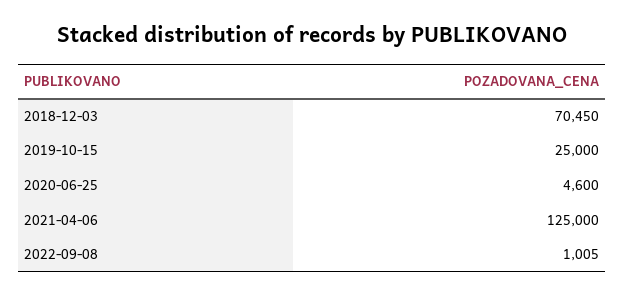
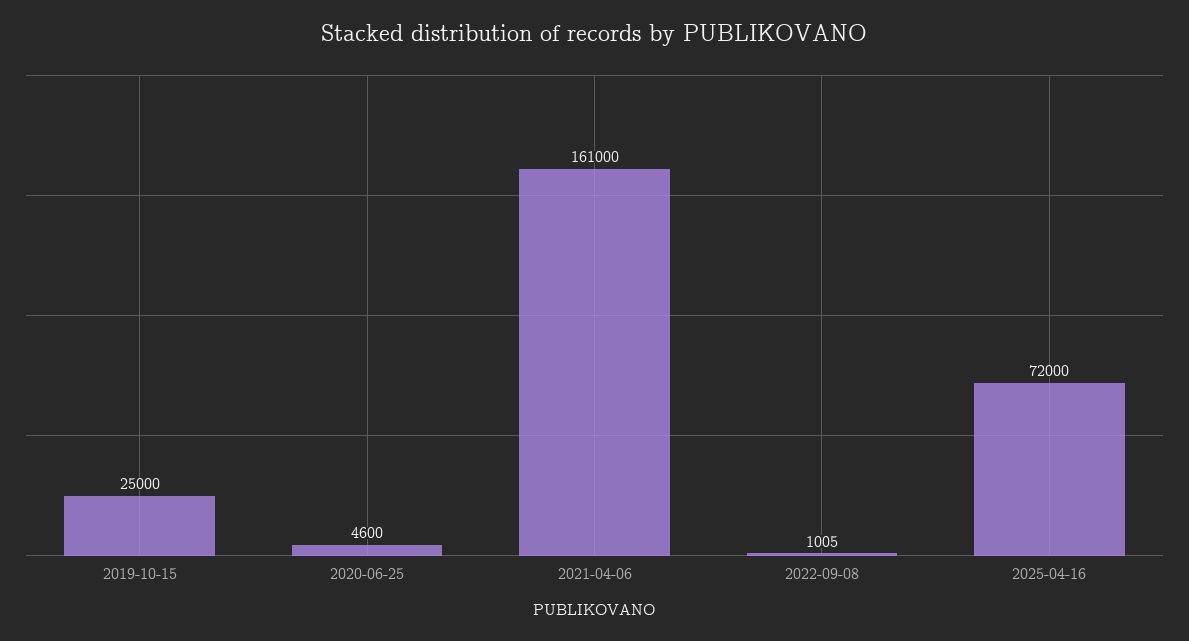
2018-12-03: 70450 -> none
2021-04-06: 125000 -> 161000
2025-04-16: none -> 72000

